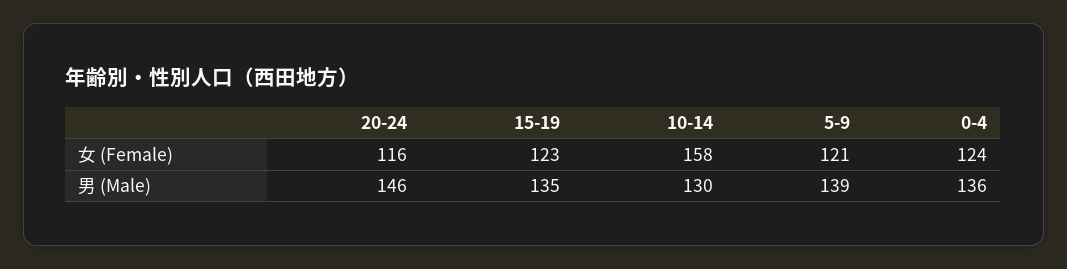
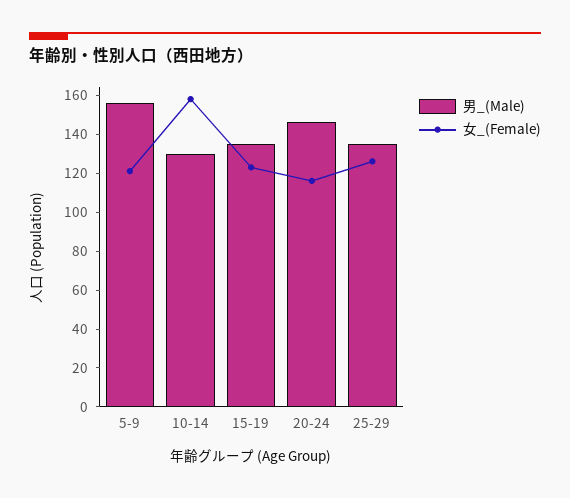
女 (Female), 0-4: 124 -> none
男 (Male), 5-9: 139 -> 155
男 (Male), 0-4: 136 -> none
男 (Male), 25-29: none -> 135
女 (Female), 25-29: none -> 125

